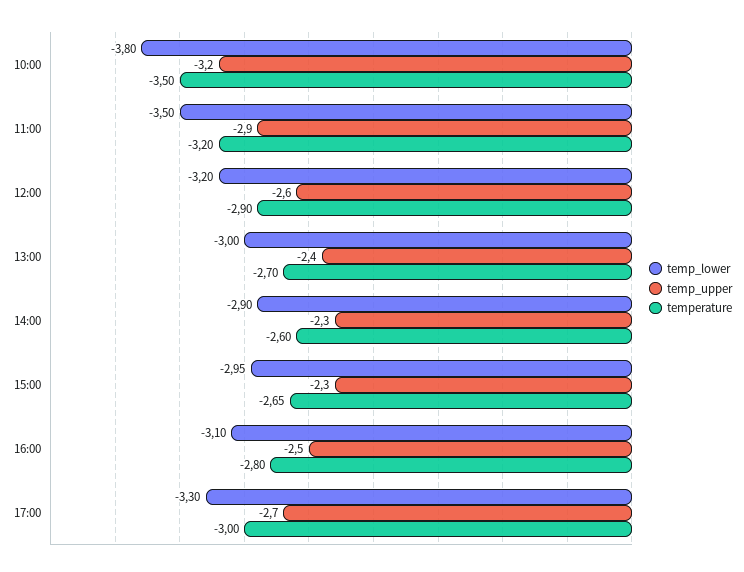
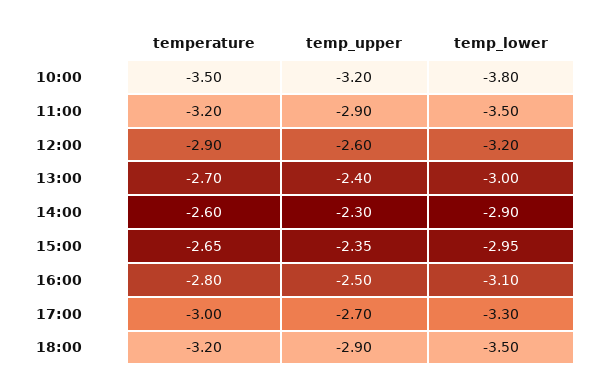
temp_upper, 15:00: -2.3 -> -2.35
temperature, 18:00: none -> -3.2
temp_upper, 18:00: none -> -2.9
temp_lower, 18:00: none -> -3.5

